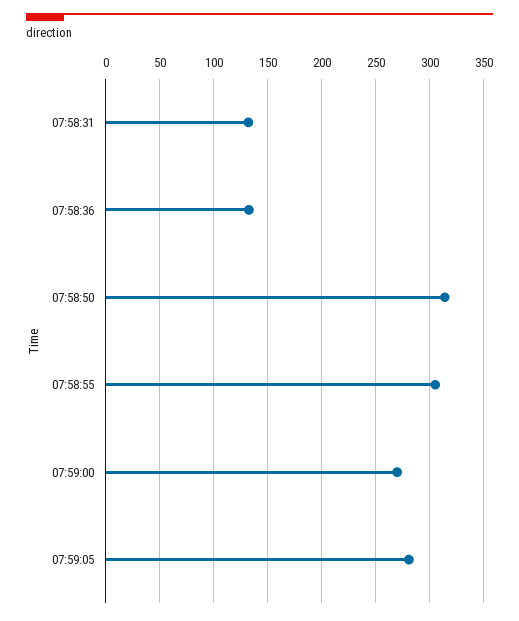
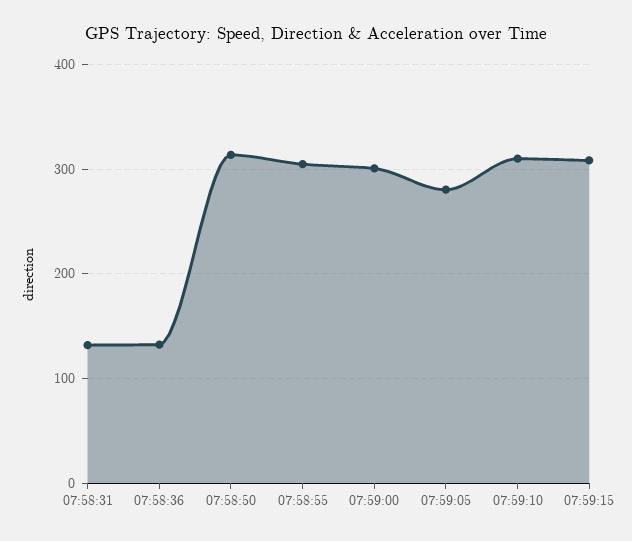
07:59:00: 270 -> 300
07:59:10: none -> 310
07:59:15: none -> 310

